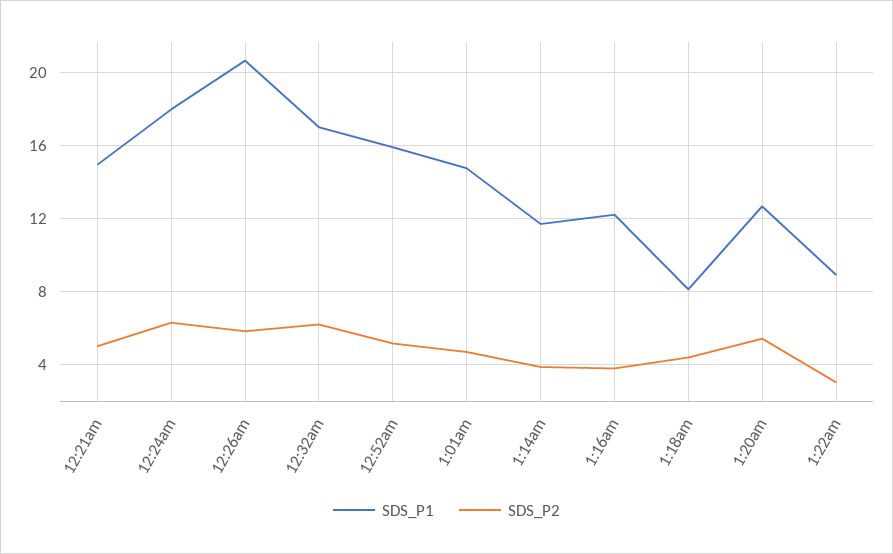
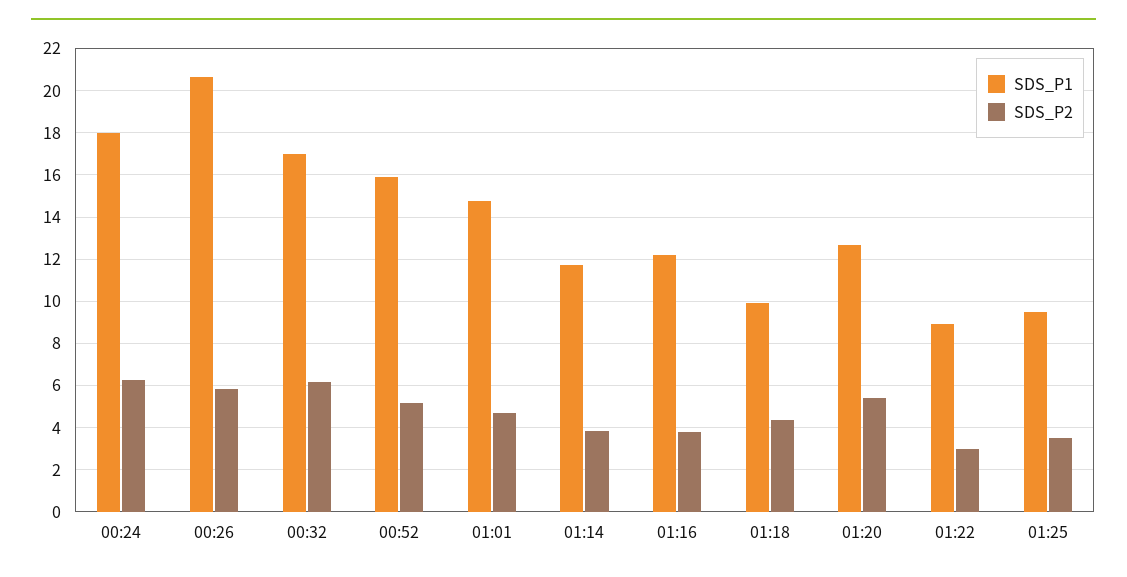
SDS_P1, 12:21am: 15 -> none
SDS_P2, 12:21am: 5 -> none
SDS_P1, 1:18am: 8 -> 10
SDS_P1, 01:25: none -> 9.5
SDS_P2, 01:25: none -> 3.5

